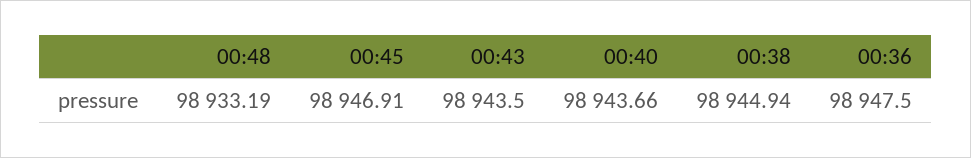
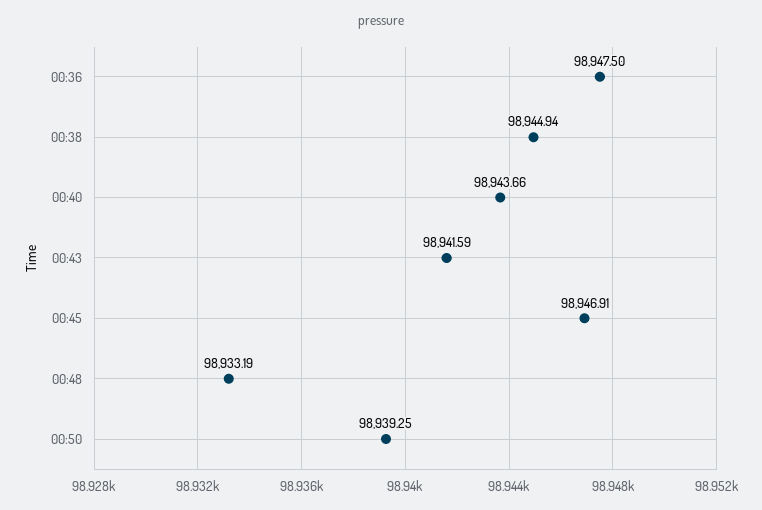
00:43: 98943.5 -> 98941.59
00:50: none -> 98939.25

